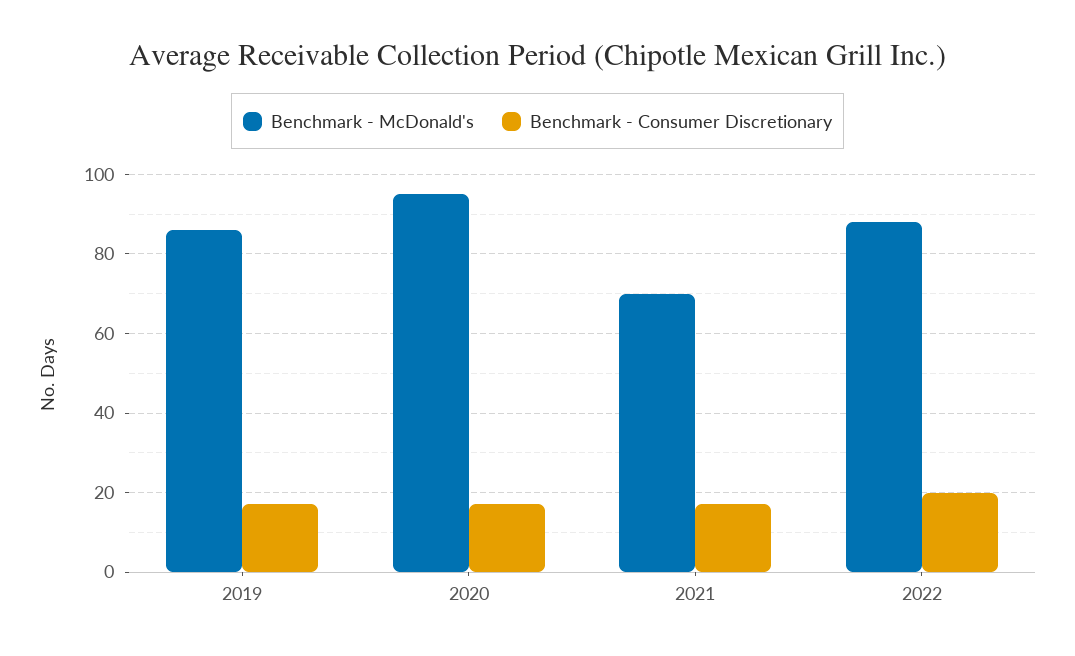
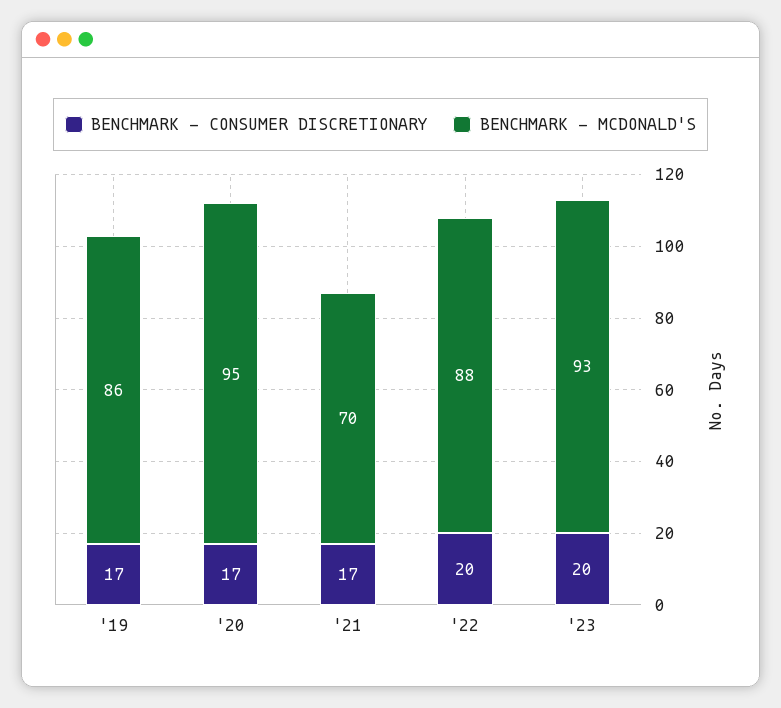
Benchmark - Consumer Discretionary, '23: none -> 20
Benchmark - McDonald's, '23: none -> 93

